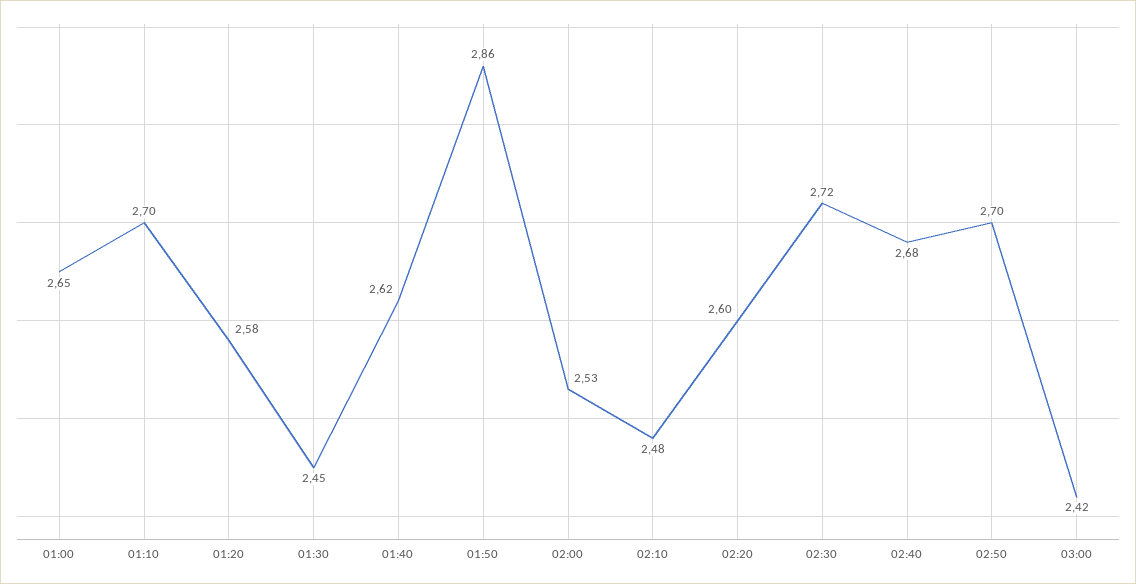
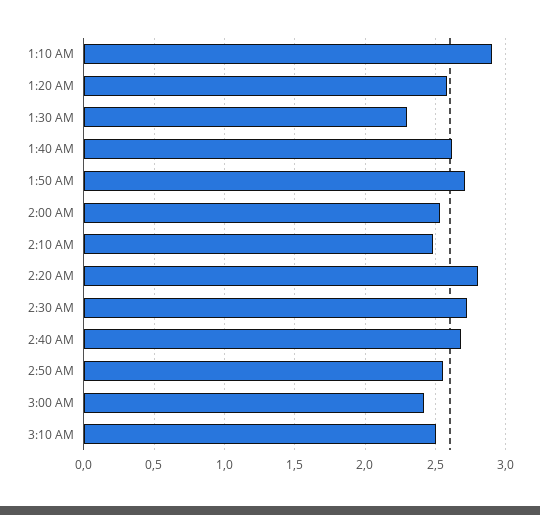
01:00: 2.65 -> none
01:10: 2.7 -> 2.9
01:30: 2.45 -> 2.3
01:50: 2.86 -> 2.7
02:20: 2.6 -> 2.8
02:50: 2.7 -> 2.55
3:10 AM: none -> 2.5

